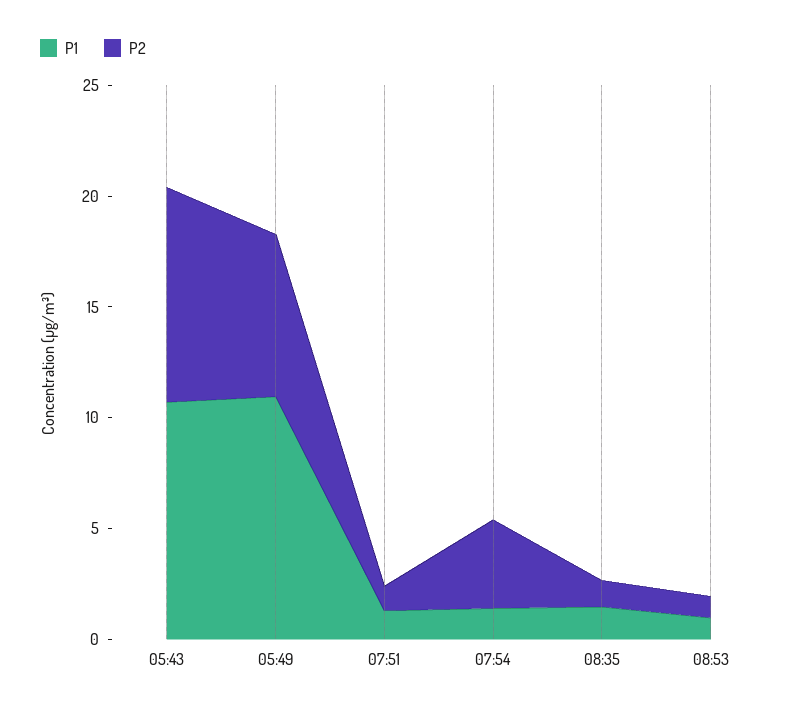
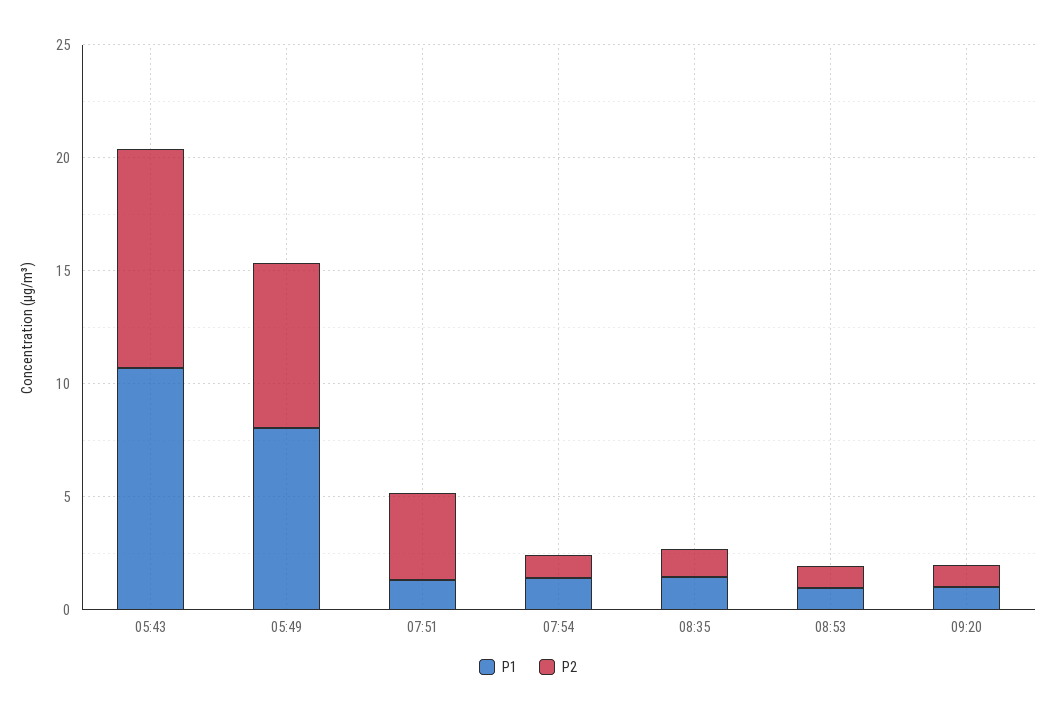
P1, 05:49: 11 -> 8
P2, 07:51: 1 -> 4
P2, 07:54: 4 -> 1
P1, 09:20: none -> 1
P2, 09:20: none -> 1

